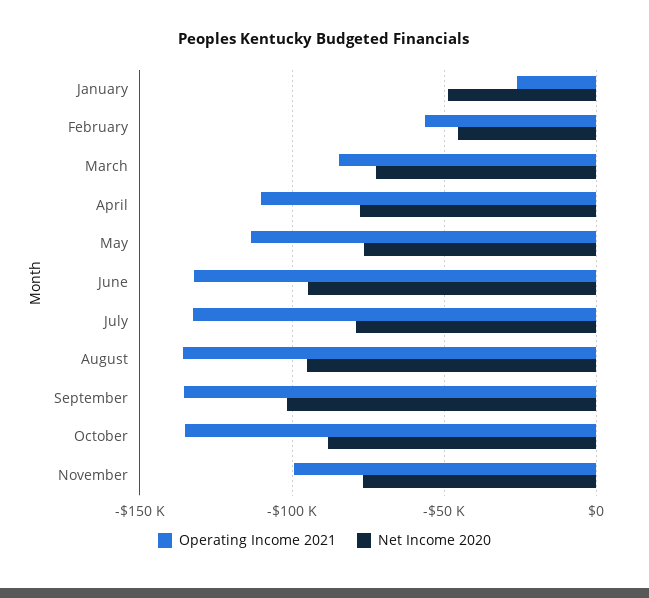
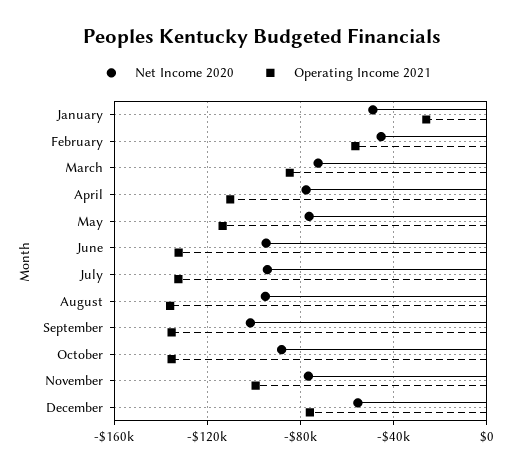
Net Income 2020, July: -80000 -> -95000
Net Income 2020, December: none -> -55000
Operating Income 2021, December: none -> -75000

